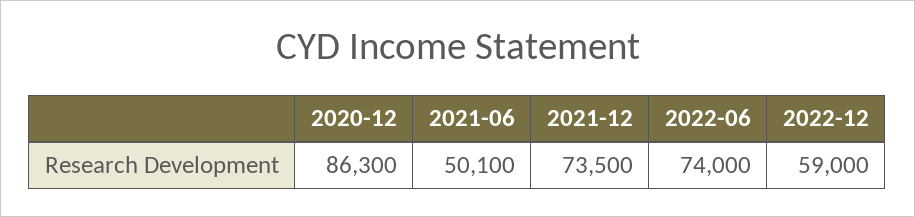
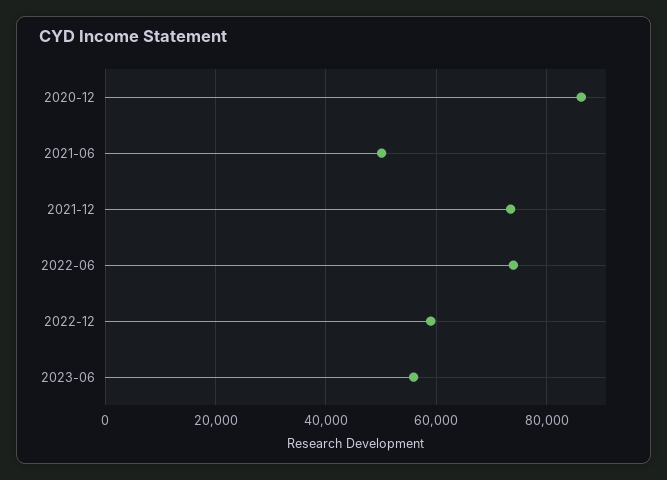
2023-06: none -> 56000

